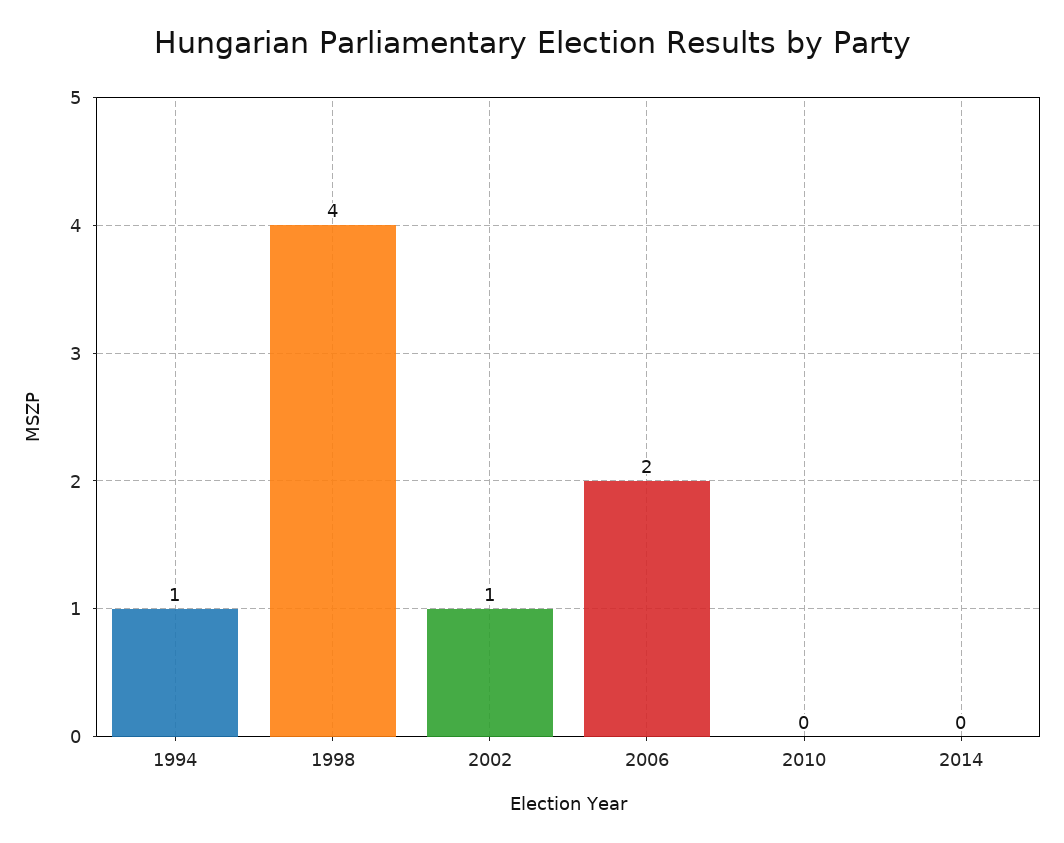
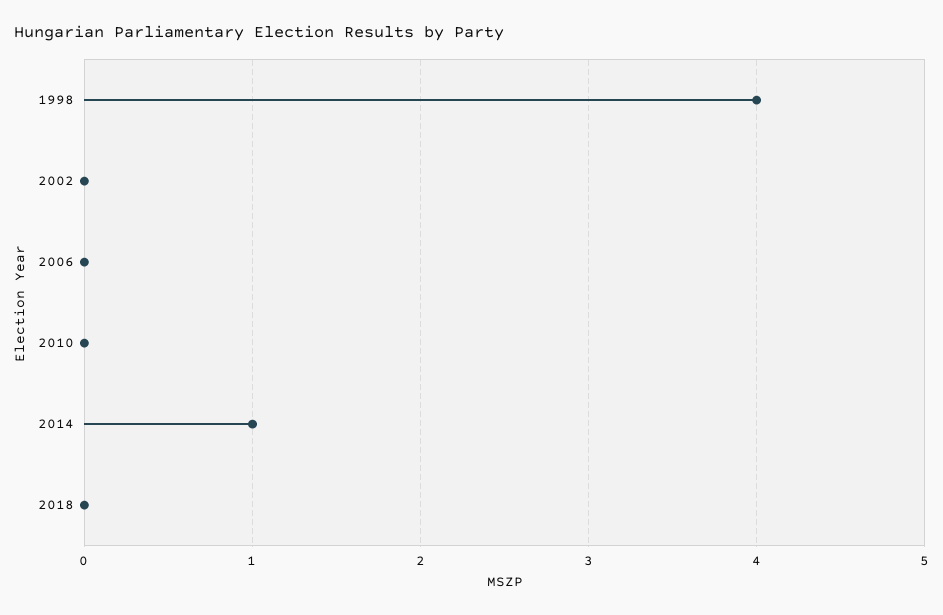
1994: 1 -> none
2002: 1 -> 0
2006: 2 -> 0
2014: 0 -> 1
2018: none -> 0

